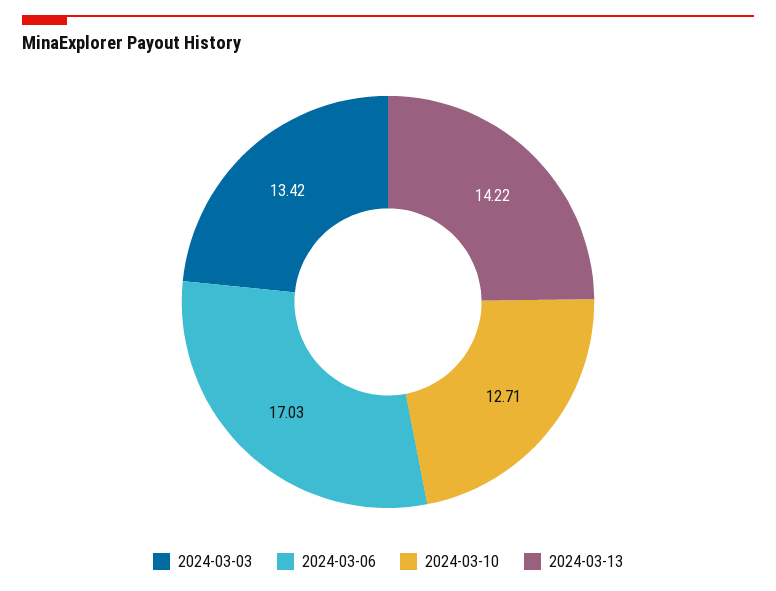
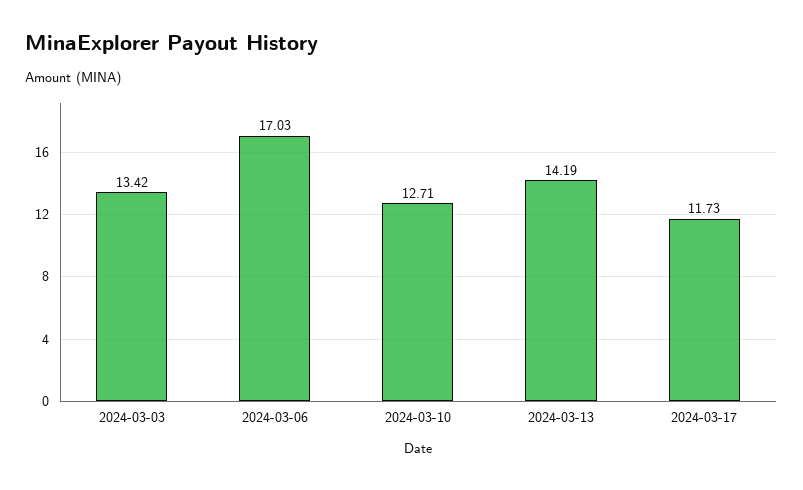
2024-03-13: 14.22 -> 14.19
2024-03-17: none -> 11.73

